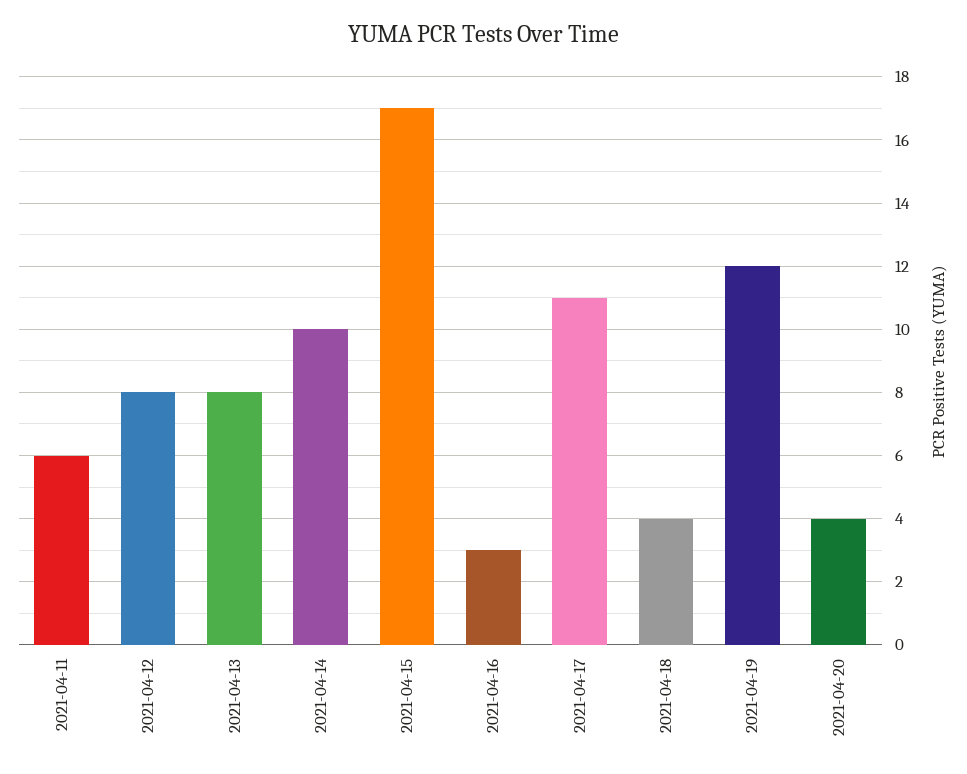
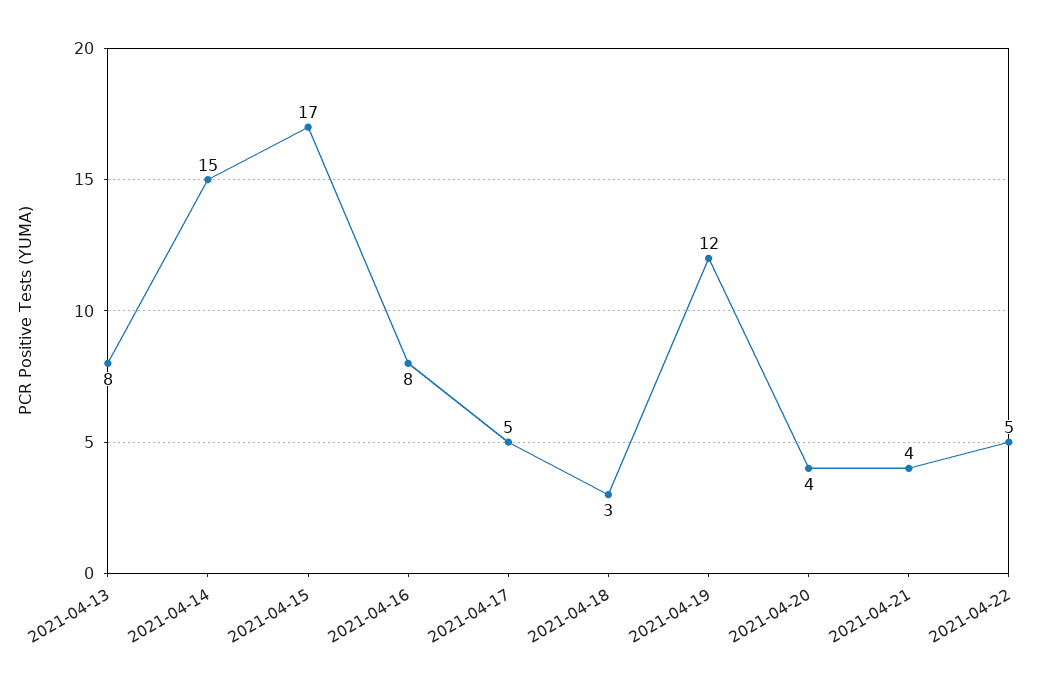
2021-04-11: 6 -> none
2021-04-12: 8 -> none
2021-04-14: 10 -> 15
2021-04-16: 3 -> 8
2021-04-17: 11 -> 5
2021-04-18: 4 -> 3
2021-04-21: none -> 4
2021-04-22: none -> 5

